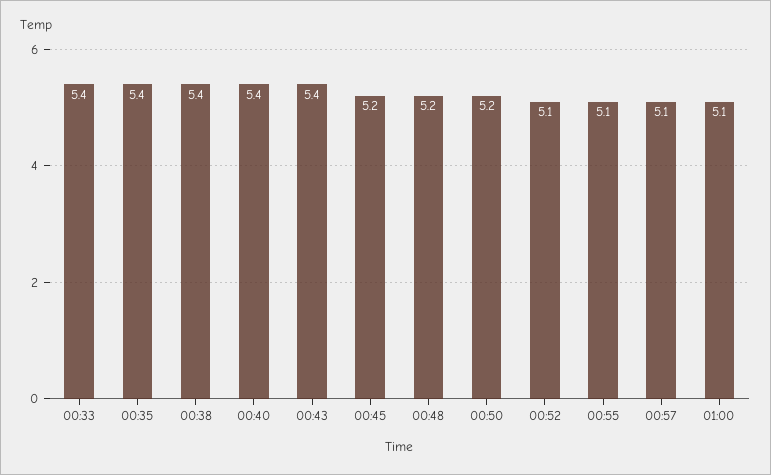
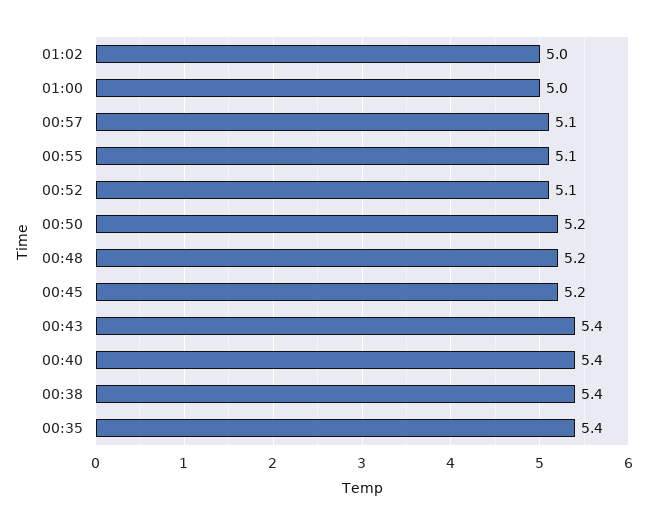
00:33: 5.4 -> none
01:00: 5.1 -> 5
01:02: none -> 5

